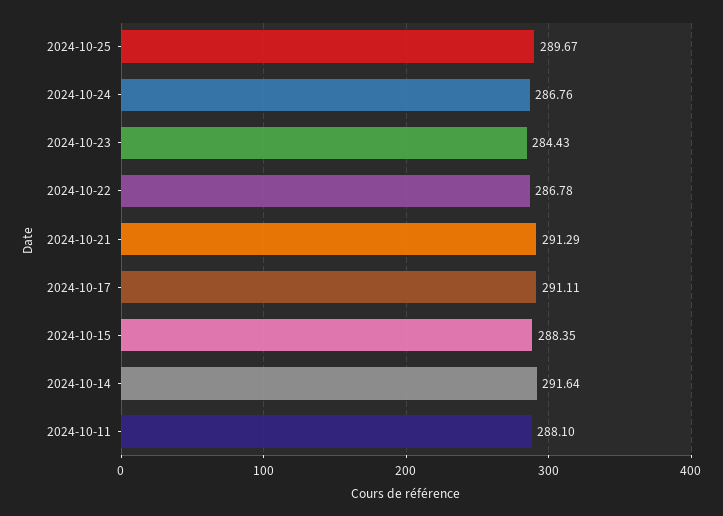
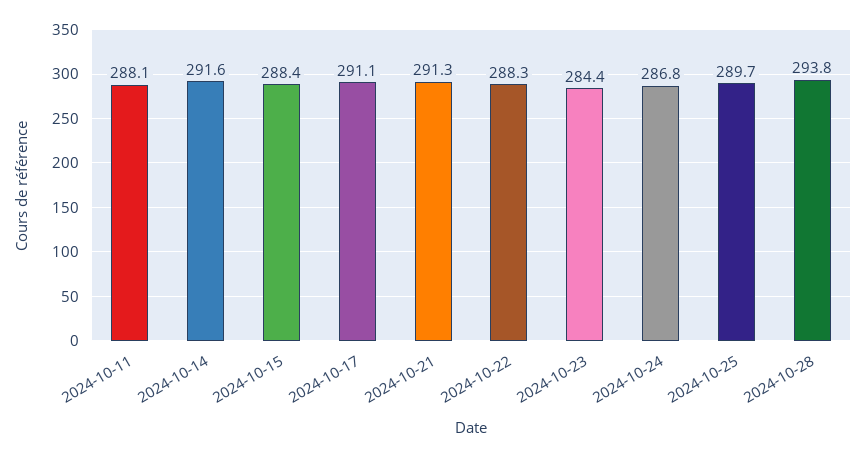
2024-10-22: 286.78 -> 288.3
2024-10-28: none -> 293.8

